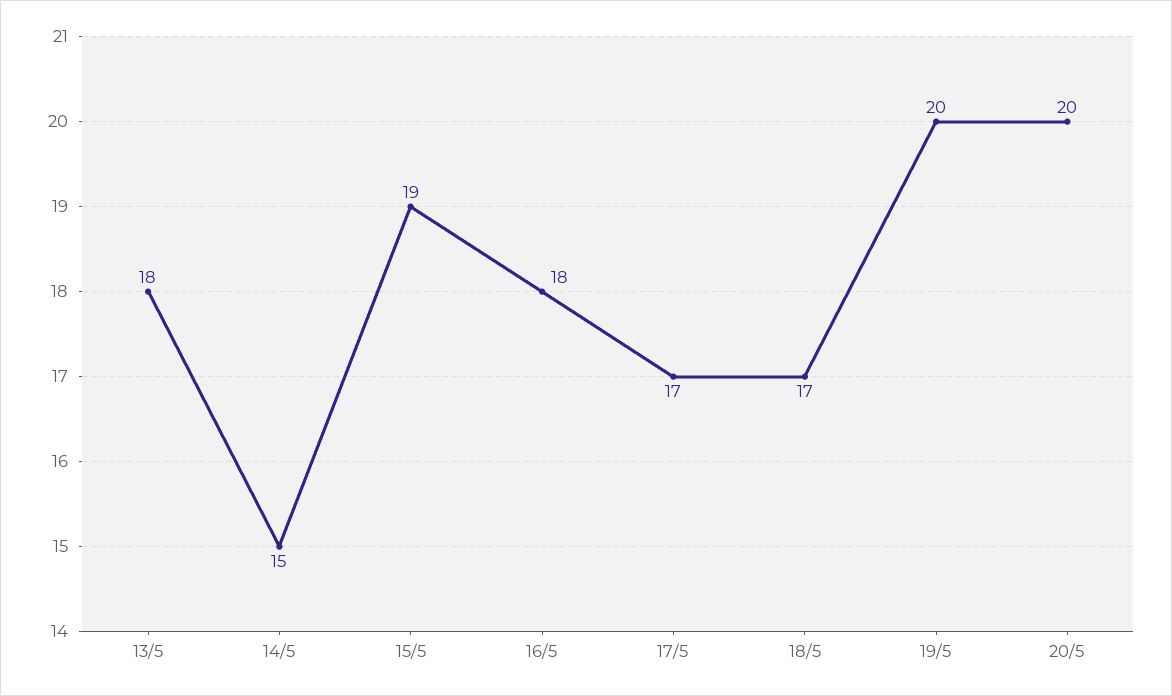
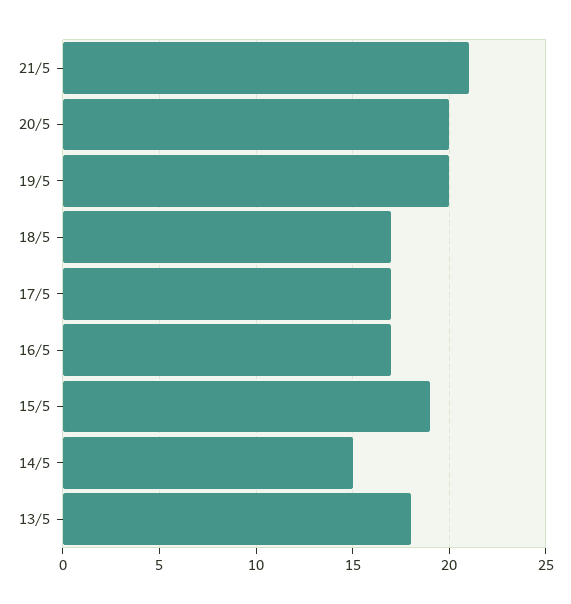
16/5: 18 -> 17
21/5: none -> 21

